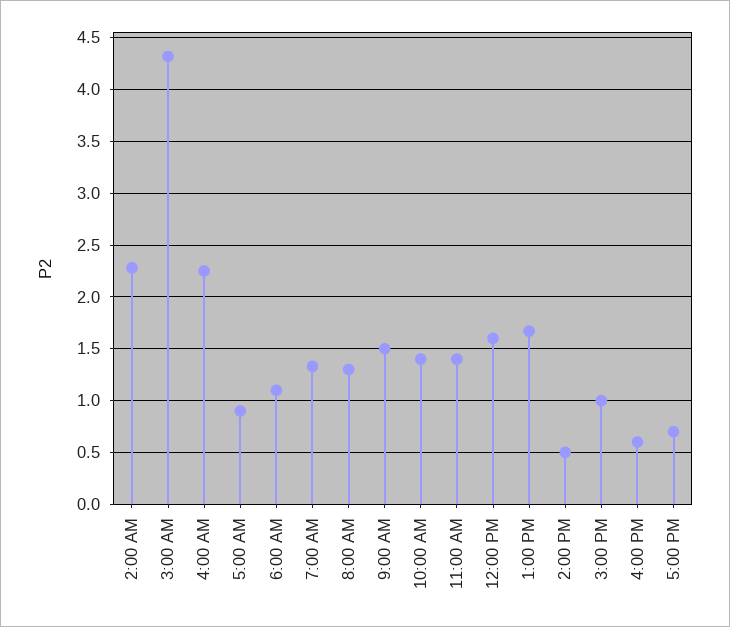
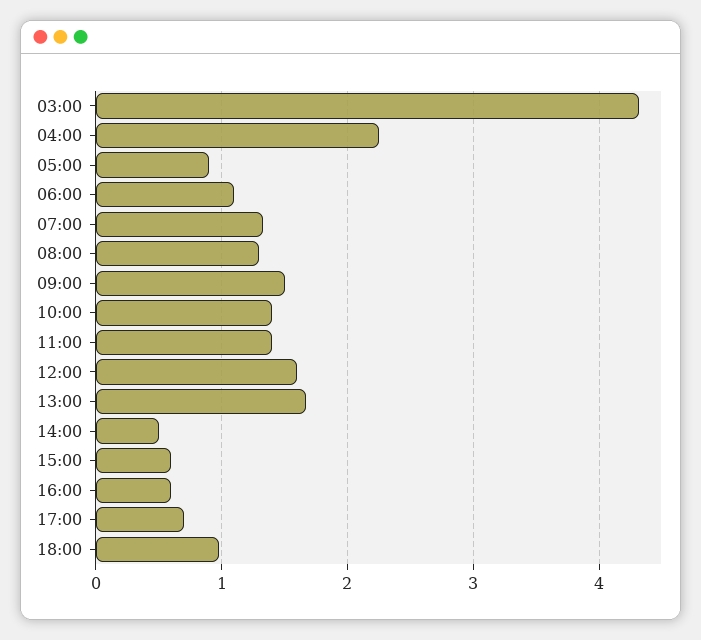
2:00 AM: 2.3 -> none
3:00 PM: 1 -> 0.6
18:00: none -> 1

